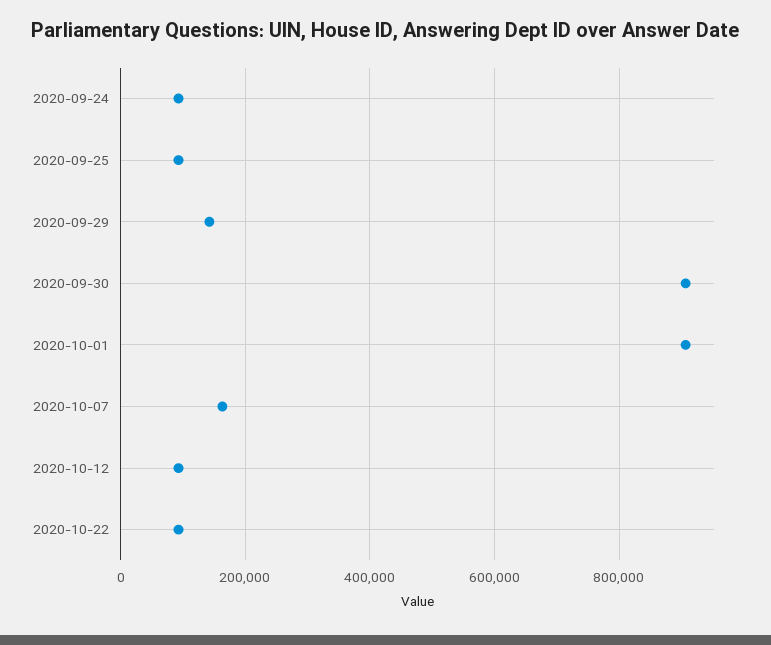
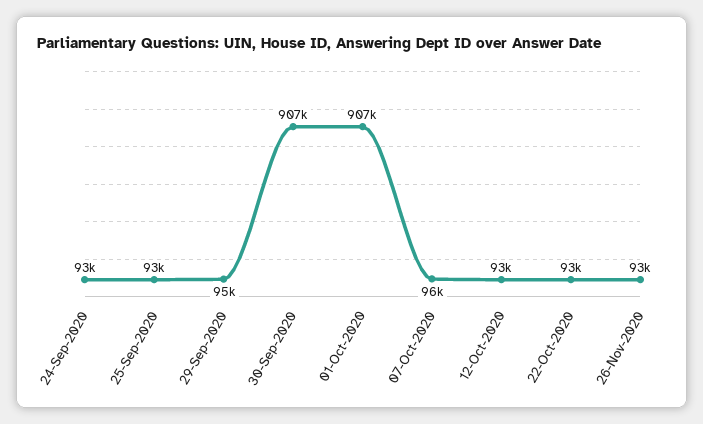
2020-09-29: 140000 -> 95000
2020-10-07: 160000 -> 96000
26-Nov-2020: none -> 93000

